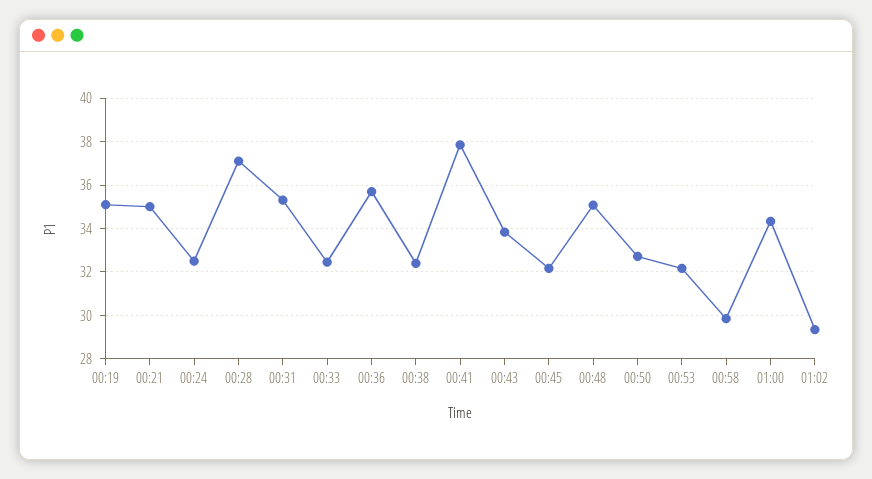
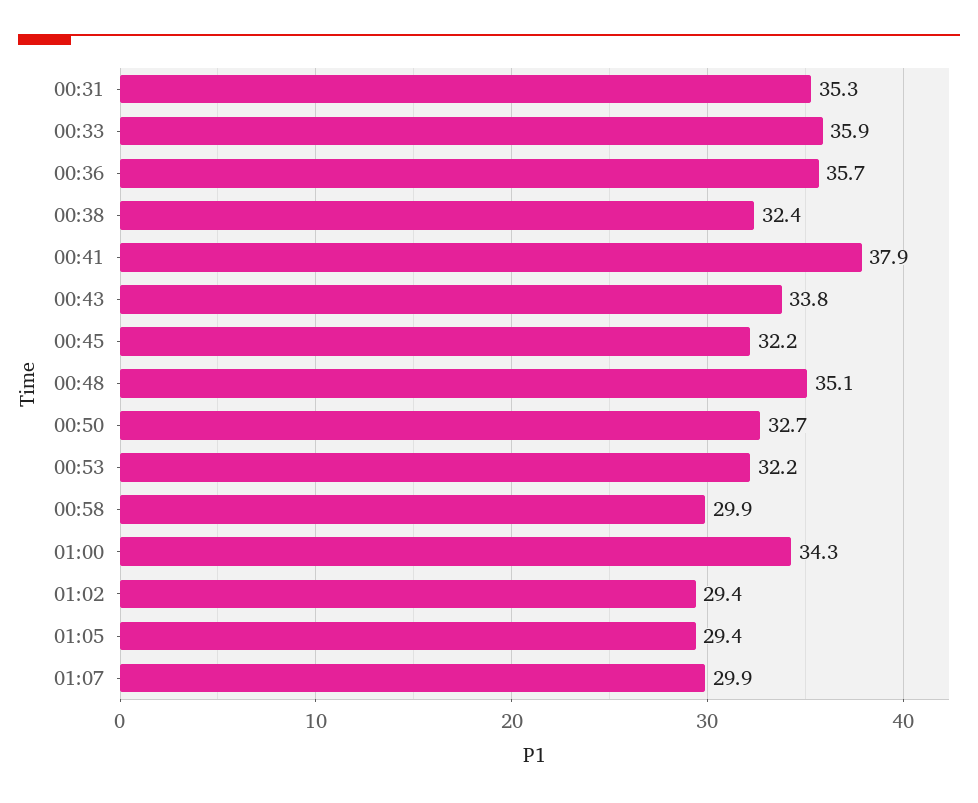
00:19: 35 -> none
00:21: 35 -> none
00:24: 32.5 -> none
00:28: 37 -> none
00:33: 32.5 -> 35.9
01:05: none -> 29.4
01:07: none -> 29.9

